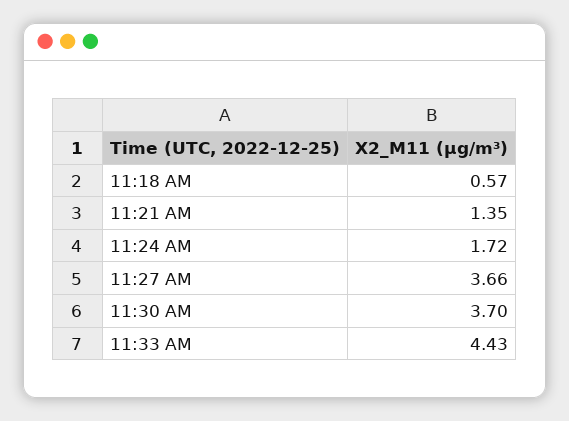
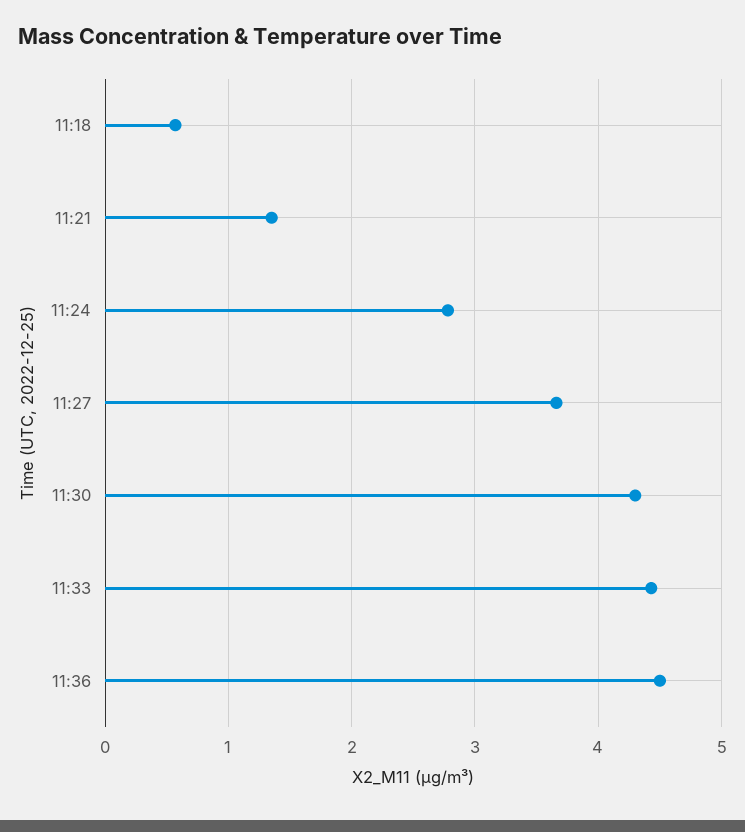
11:24 AM: 1.72 -> 2.8
11:30 AM: 3.7 -> 4.3
11:36: none -> 4.5

